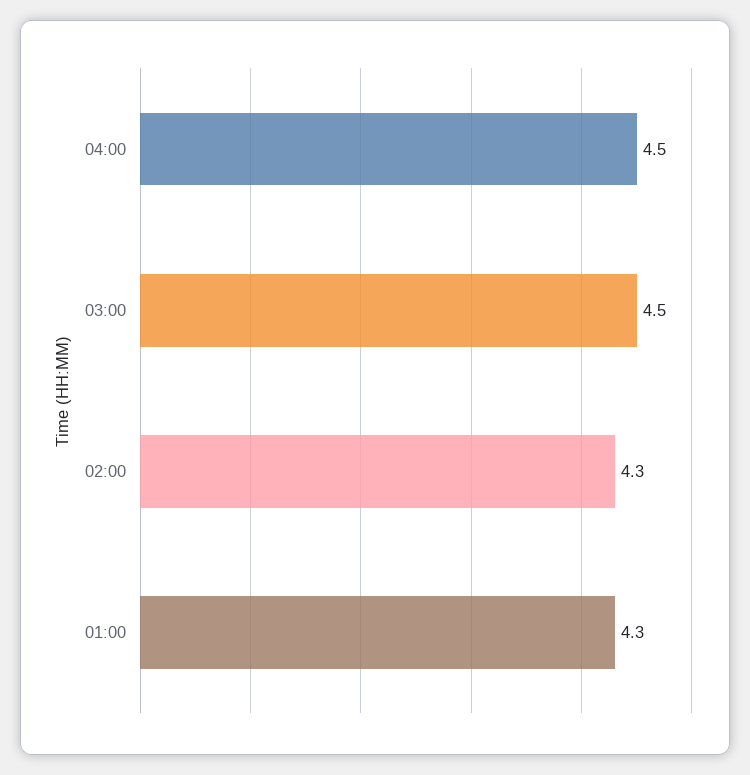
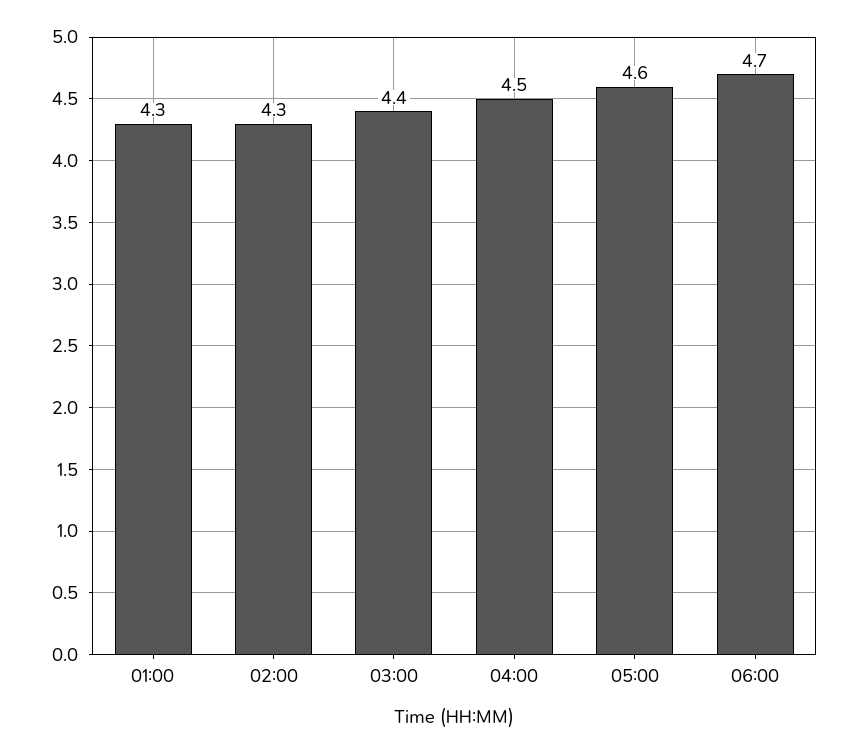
03:00: 4.5 -> 4.4
05:00: none -> 4.6
06:00: none -> 4.7

